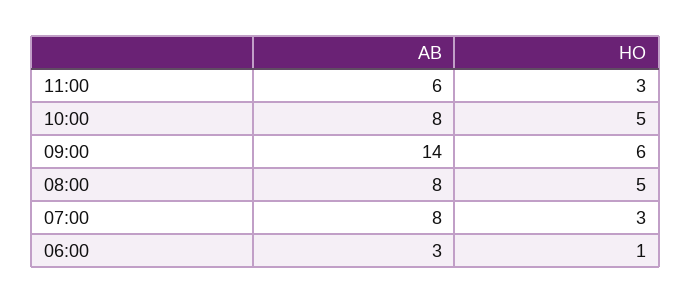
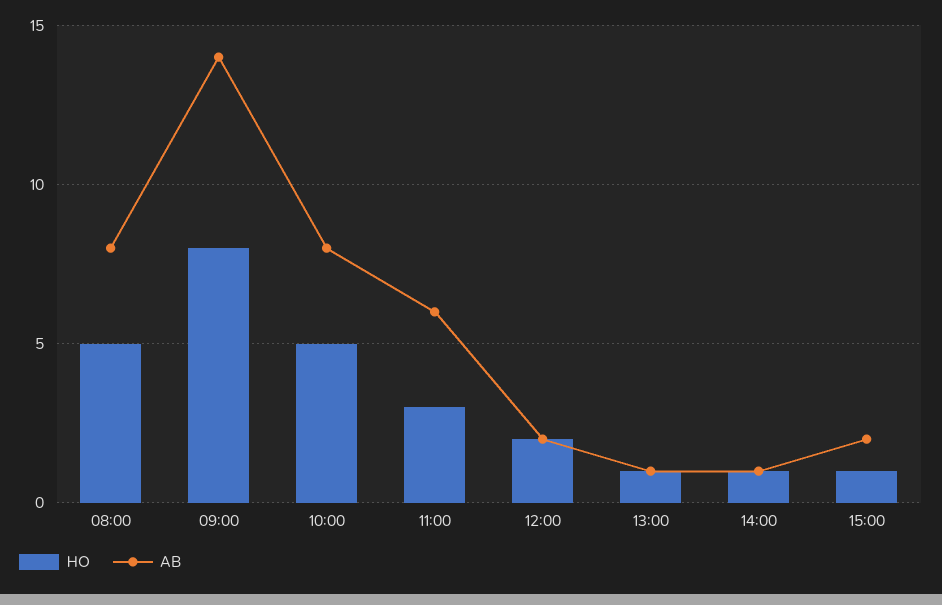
HO, 09:00: 6 -> 8
AB, 07:00: 8 -> none
HO, 07:00: 3 -> none
AB, 06:00: 3 -> none
HO, 06:00: 1 -> none
HO, 12:00: none -> 2
AB, 12:00: none -> 2
HO, 13:00: none -> 1
AB, 13:00: none -> 1
HO, 14:00: none -> 1
AB, 14:00: none -> 1
HO, 15:00: none -> 1
AB, 15:00: none -> 2

